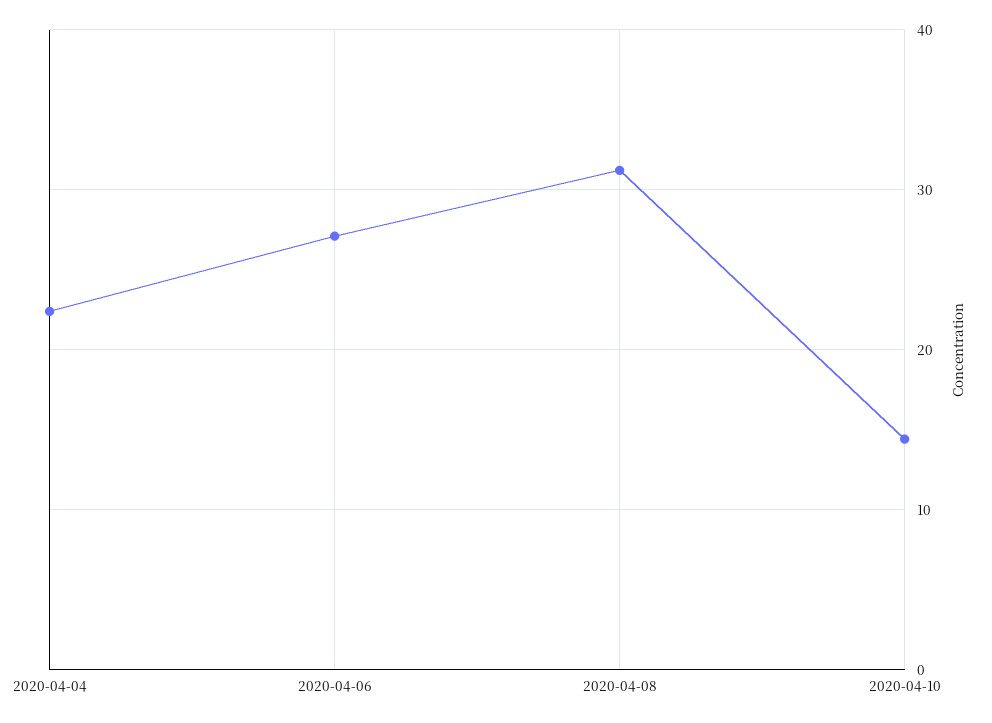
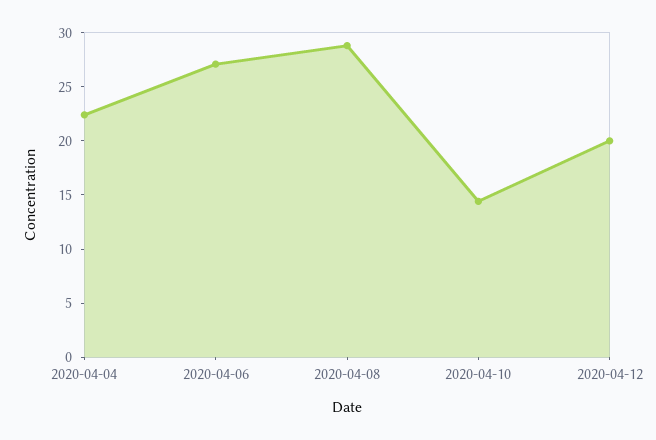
2020-04-08: 31 -> 29
2020-04-12: none -> 20

